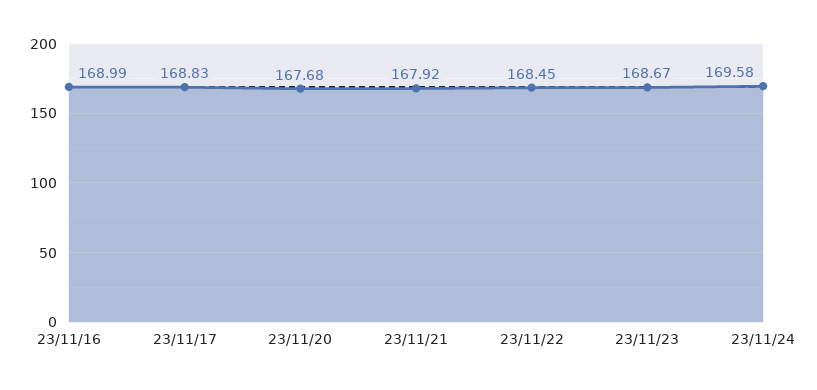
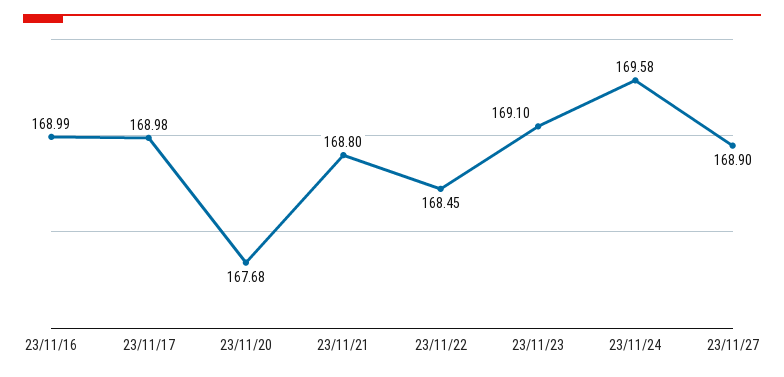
23/11/17: 168.83 -> 168.98
23/11/21: 167.92 -> 168.8
23/11/23: 168.67 -> 169.1
23/11/27: none -> 168.9

